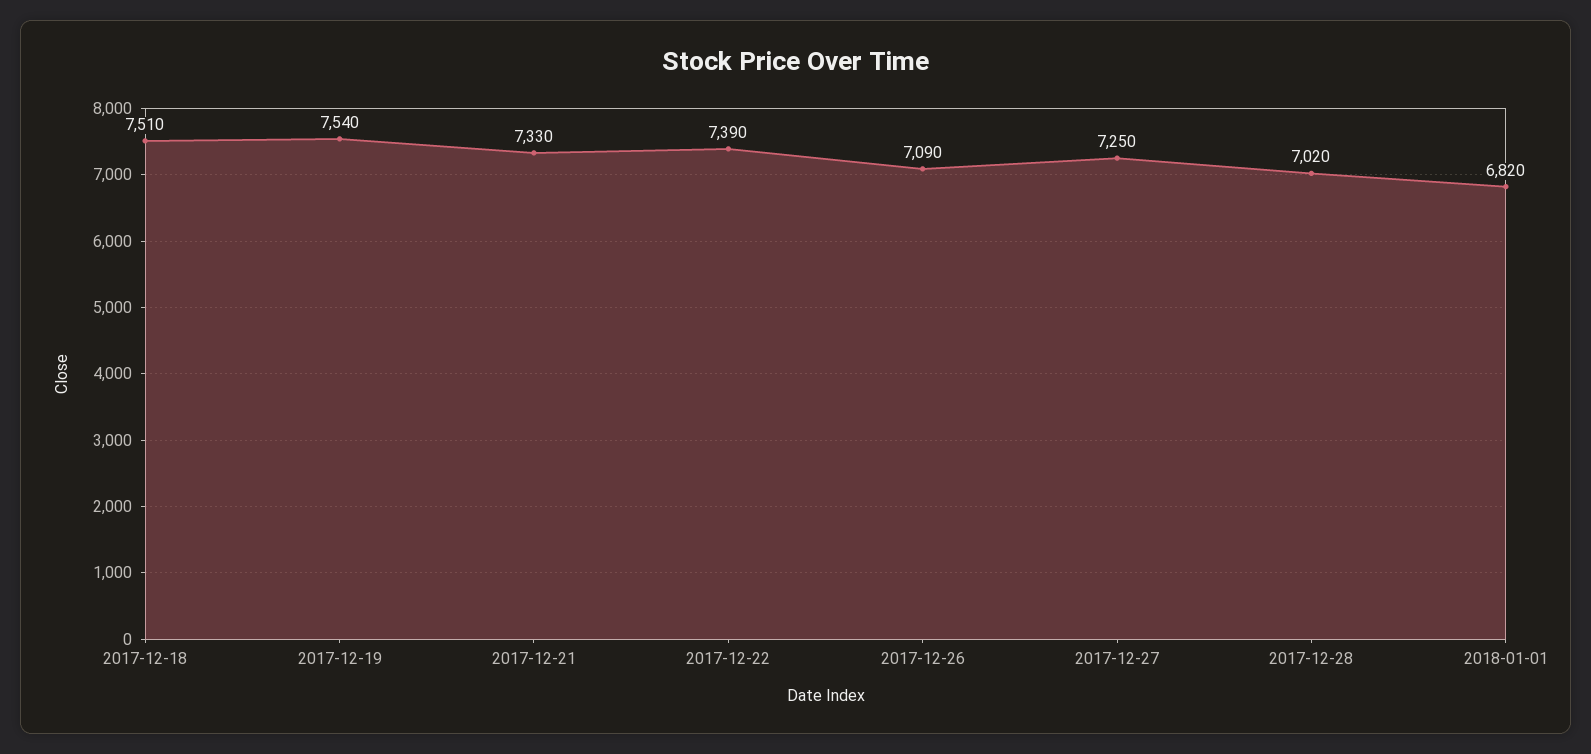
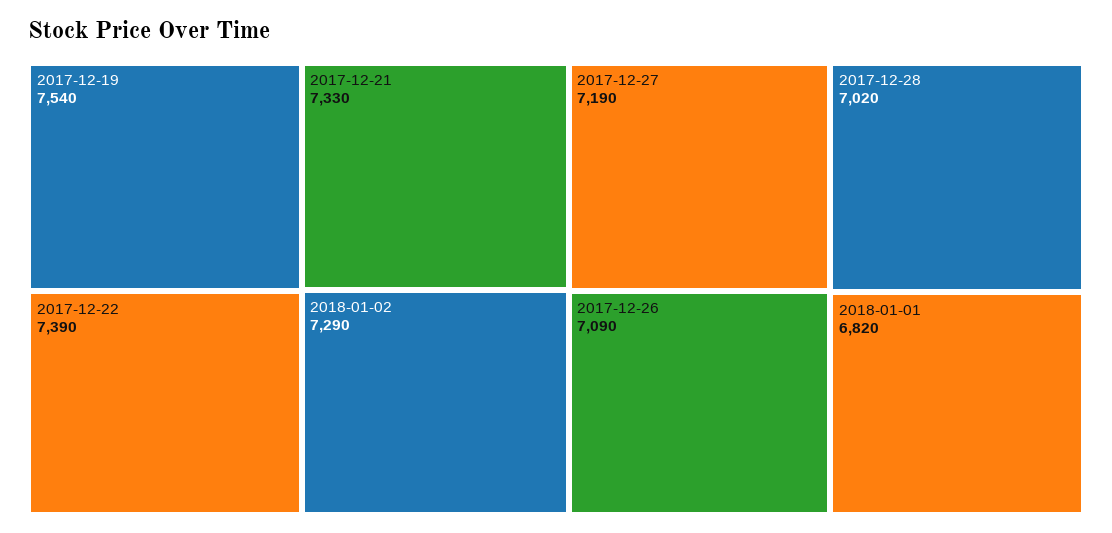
2017-12-18: 7510 -> none
2017-12-27: 7250 -> 7190
2018-01-02: none -> 7290

